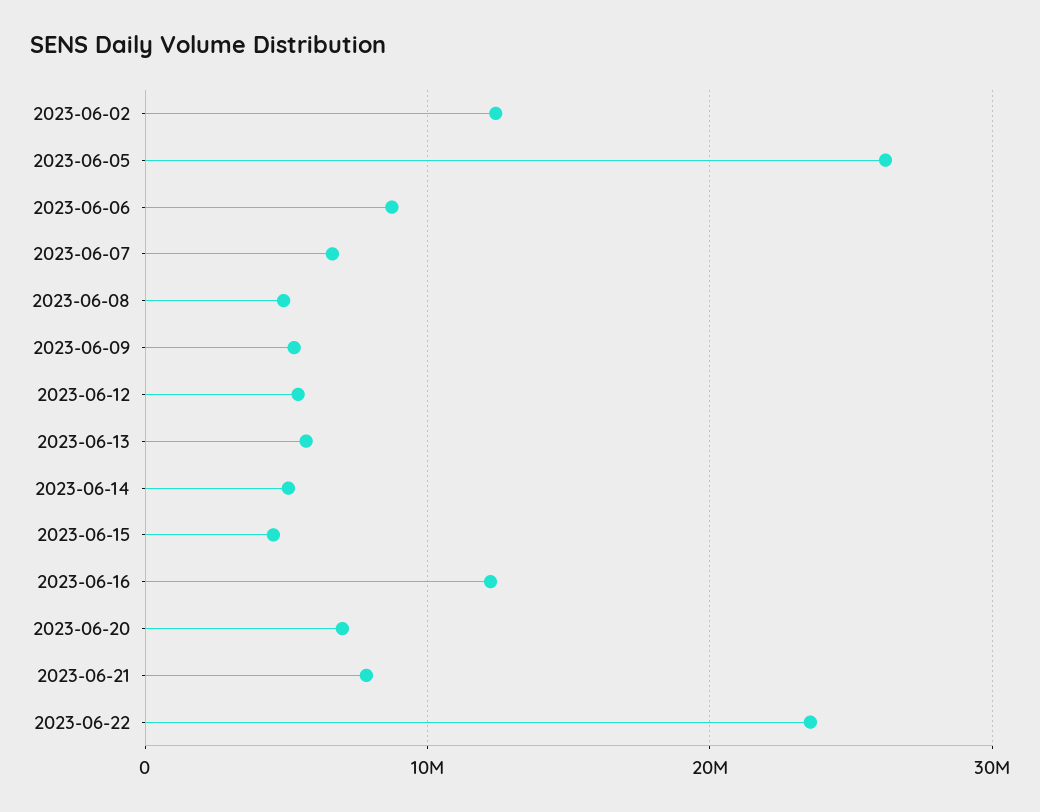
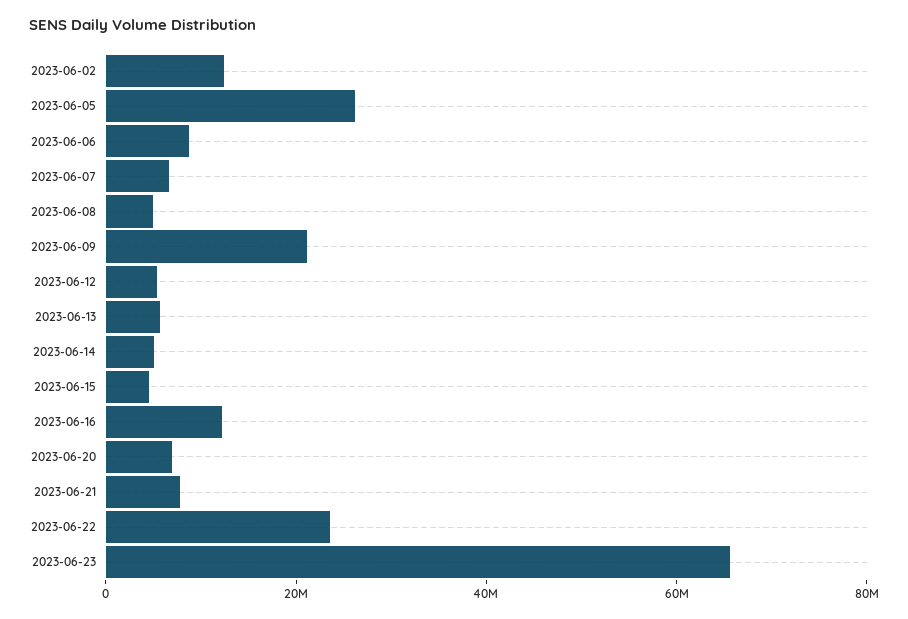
2023-06-09: 5000000 -> 20000000
2023-06-23: none -> 65000000

